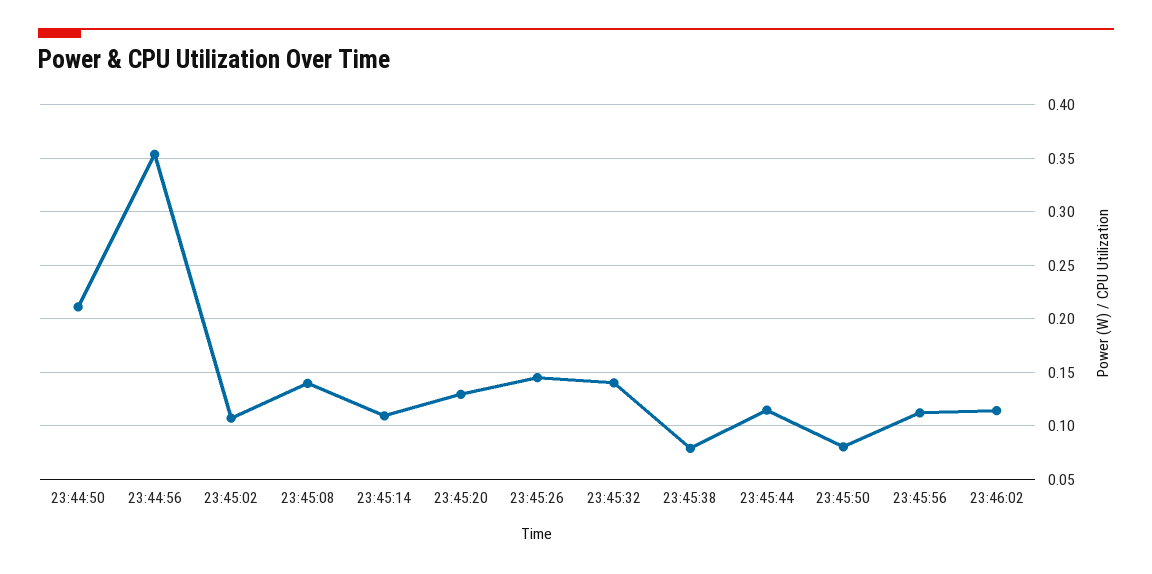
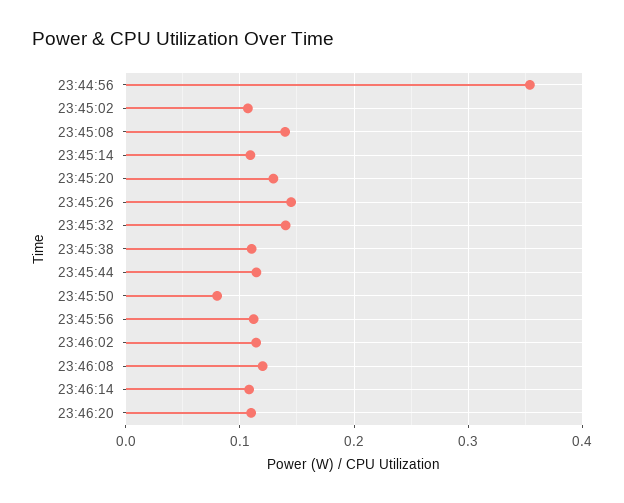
23:44:50: 0.21 -> none
23:45:38: 0.08 -> 0.11
23:46:08: none -> 0.12
23:46:14: none -> 0.11
23:46:20: none -> 0.11

